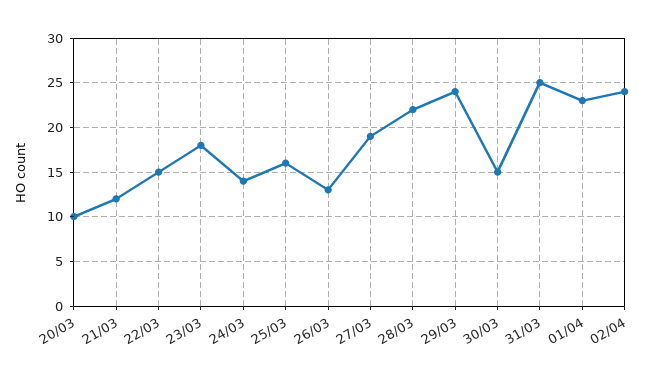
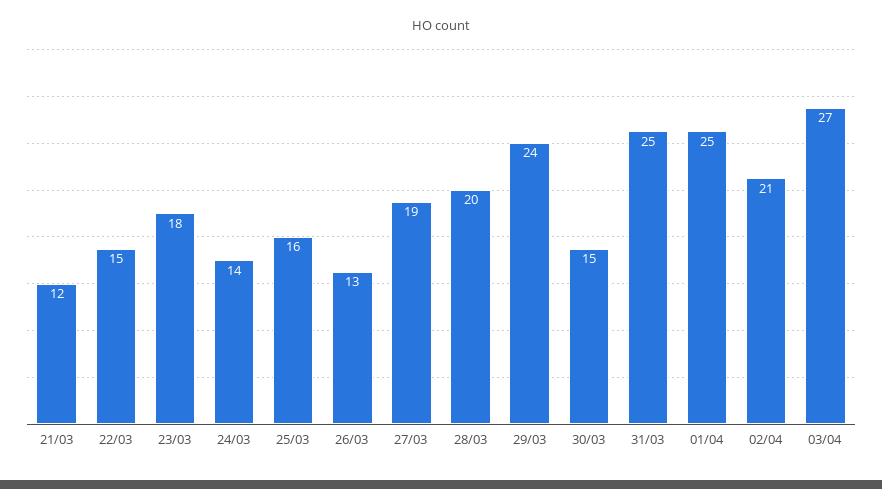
20/03: 10 -> none
28/03: 22 -> 20
01/04: 23 -> 25
02/04: 24 -> 21
03/04: none -> 27

